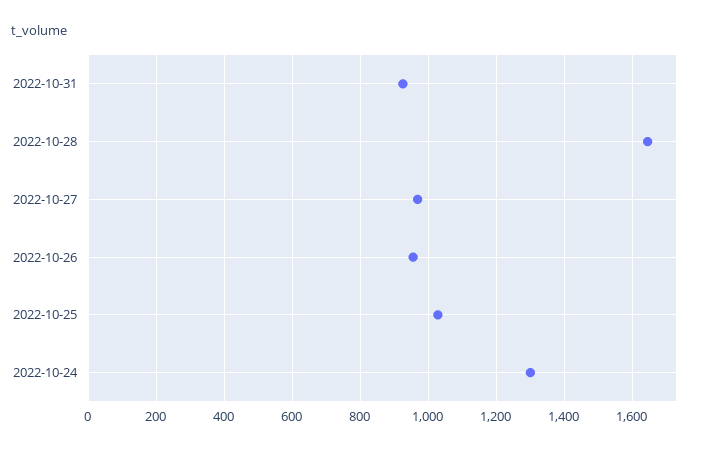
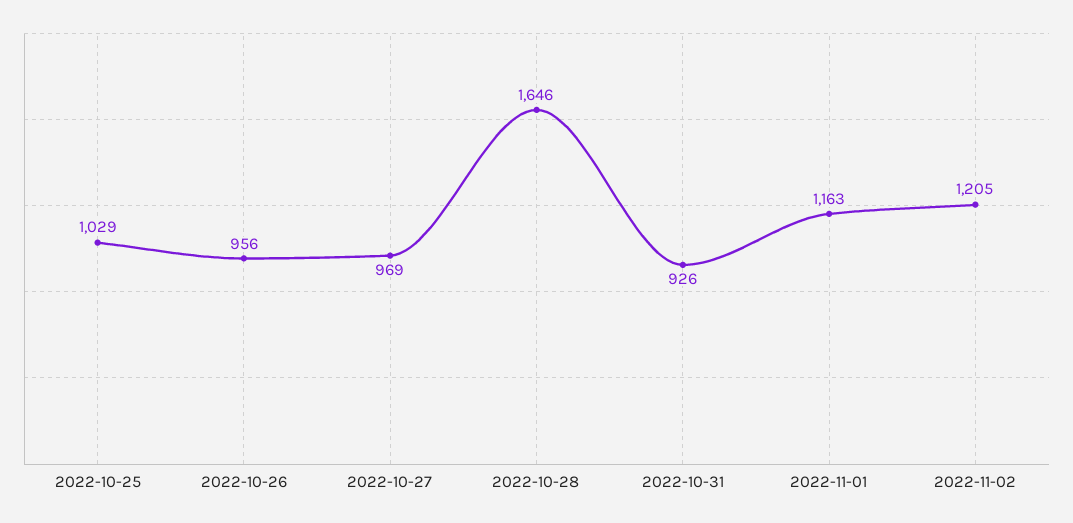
2022-10-24: 1300 -> none
2022-11-01: none -> 1163
2022-11-02: none -> 1205

